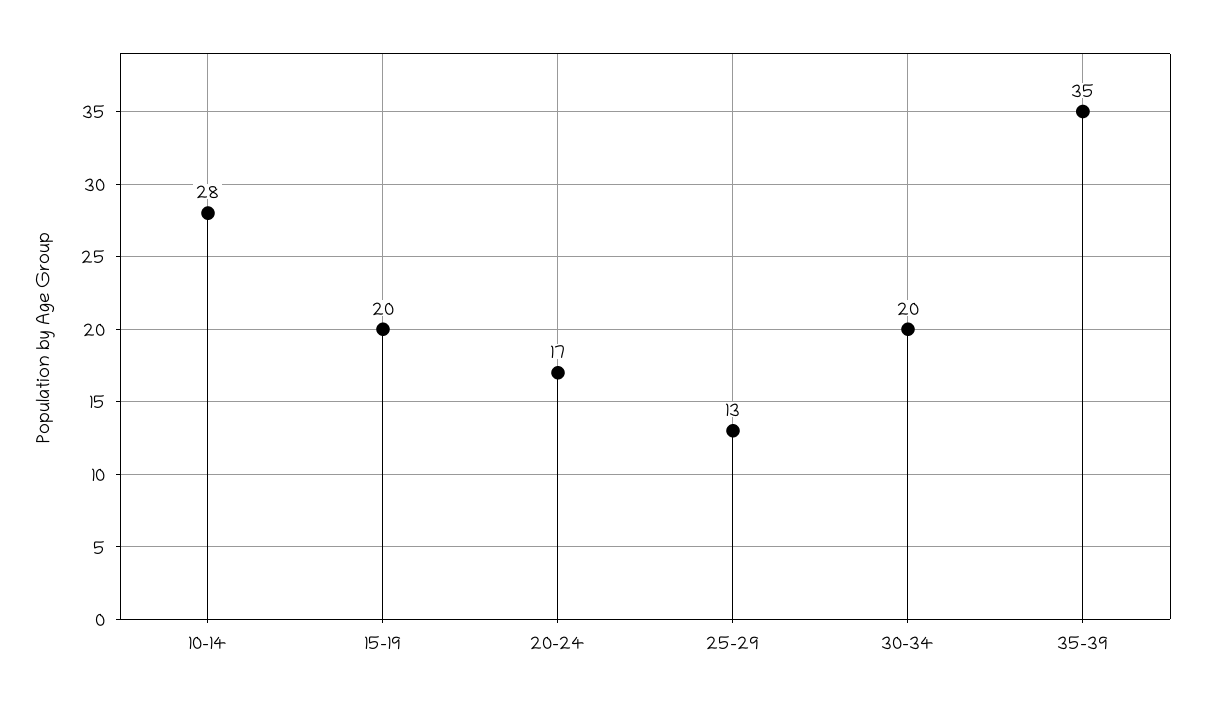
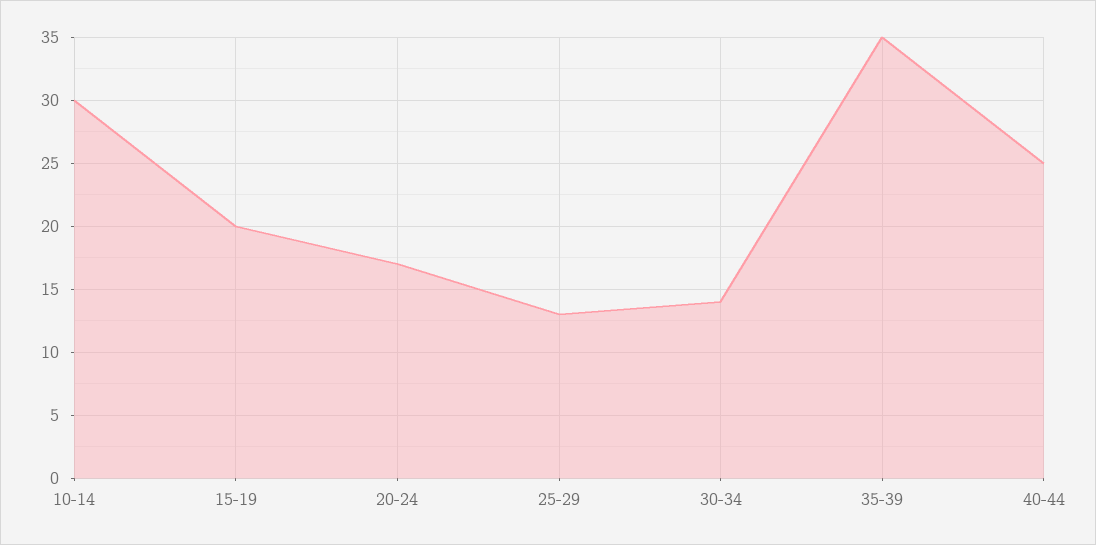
10-14: 28 -> 30
30-34: 20 -> 14
40-44: none -> 25

